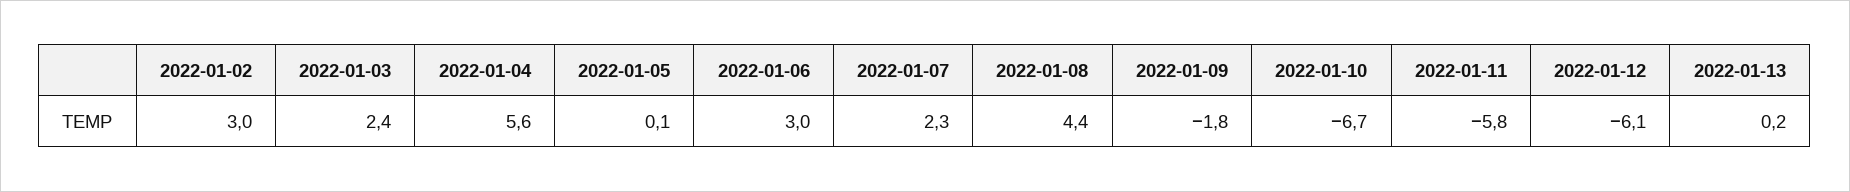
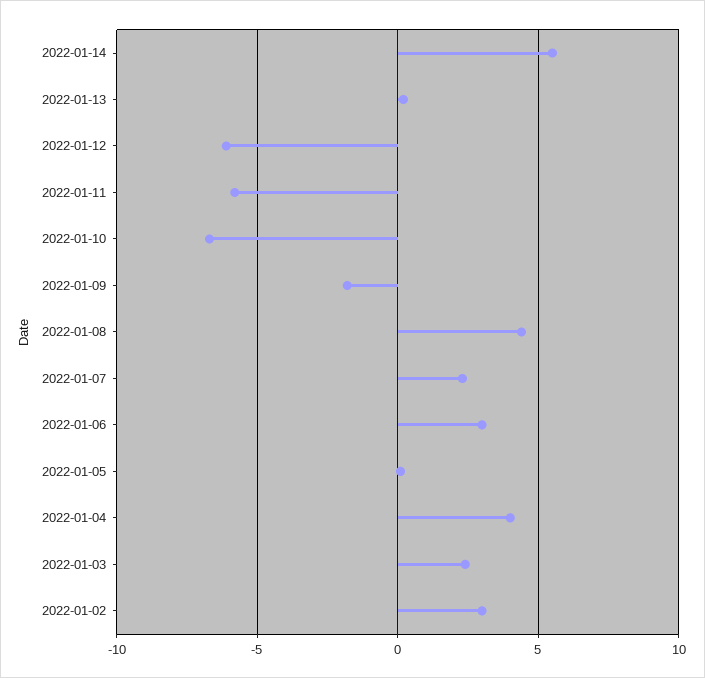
2022-01-04: 5.6 -> 4
2022-01-14: none -> 5.5

